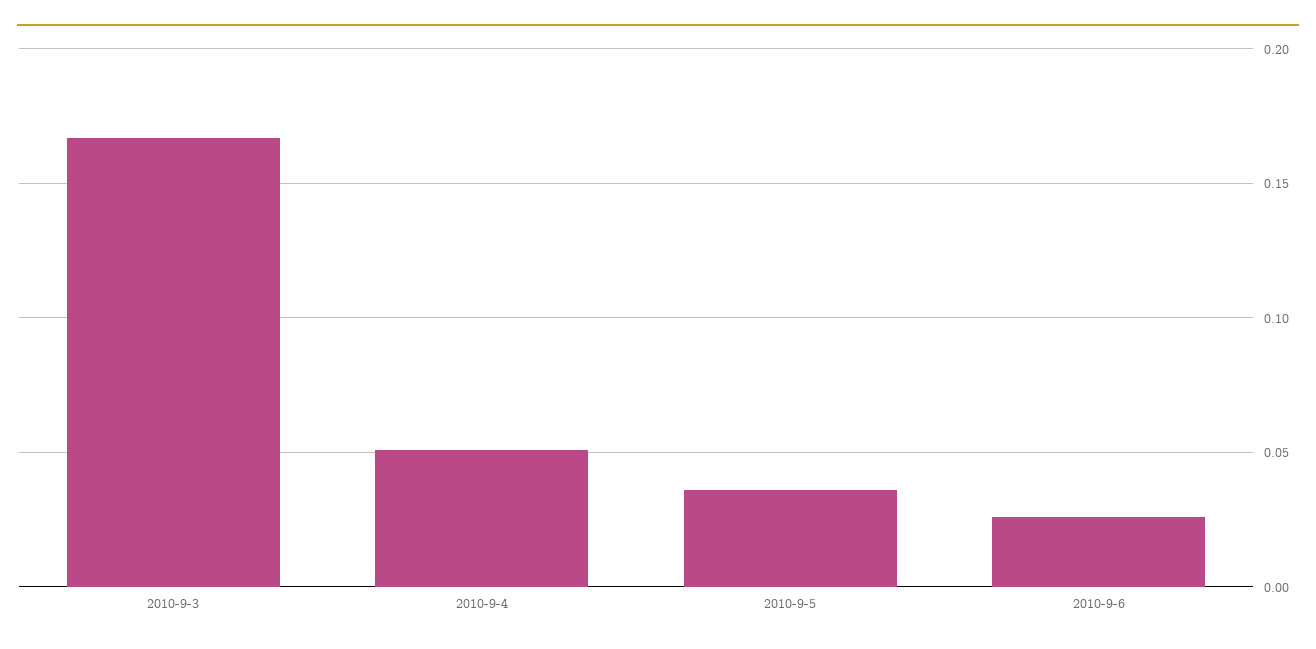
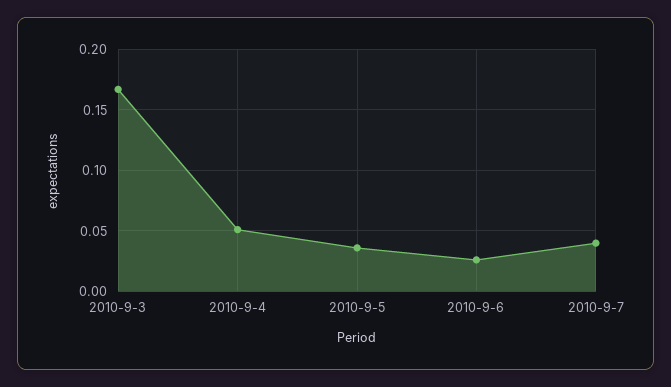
2010-9-7: none -> 0.04

